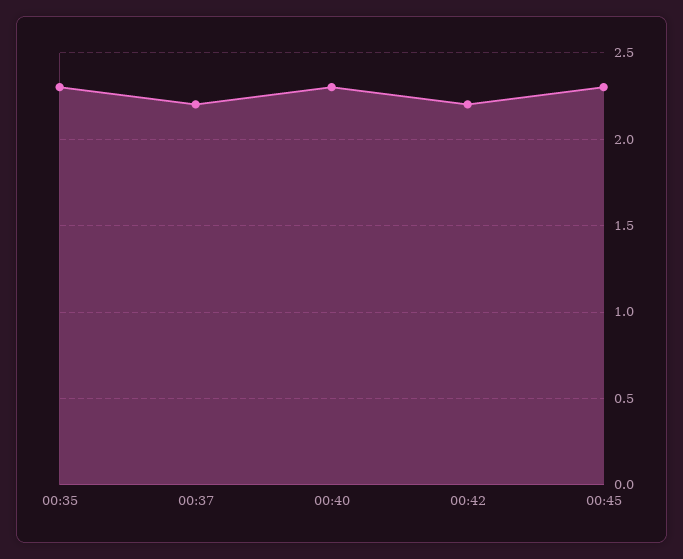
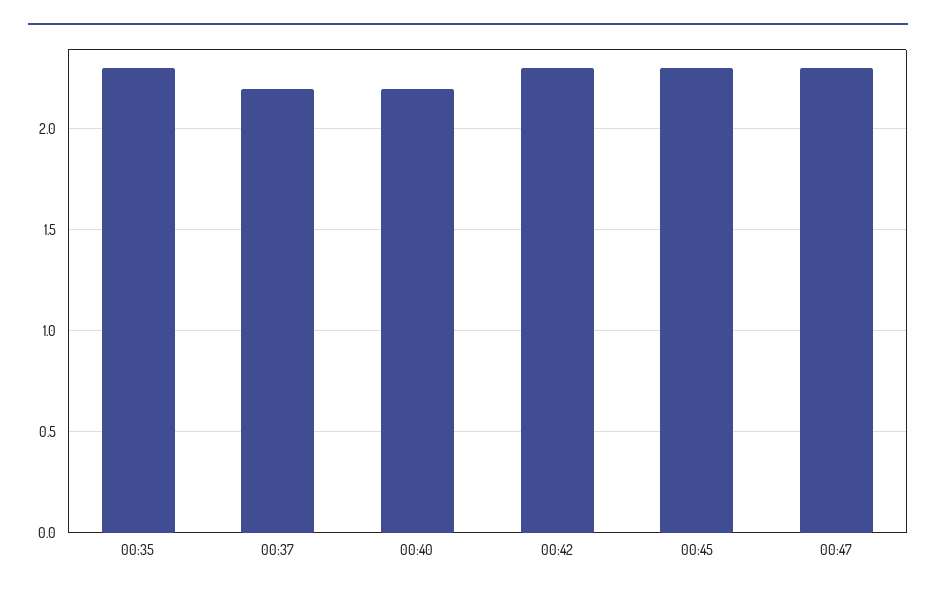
00:40: 2.3 -> 2.2
00:42: 2.2 -> 2.3
00:47: none -> 2.3

